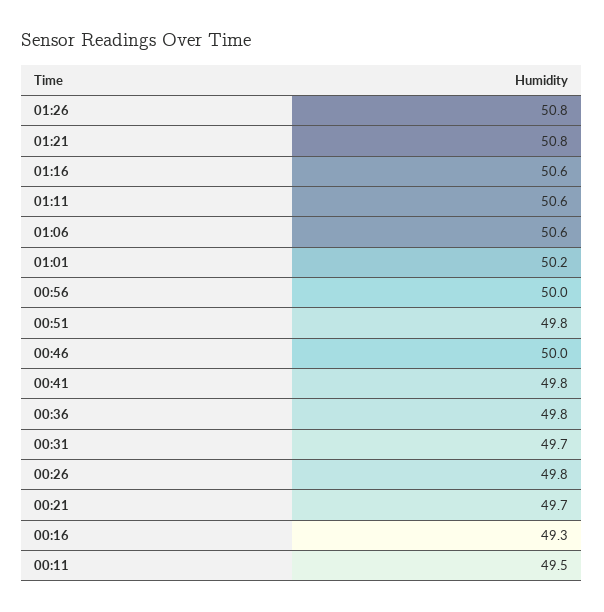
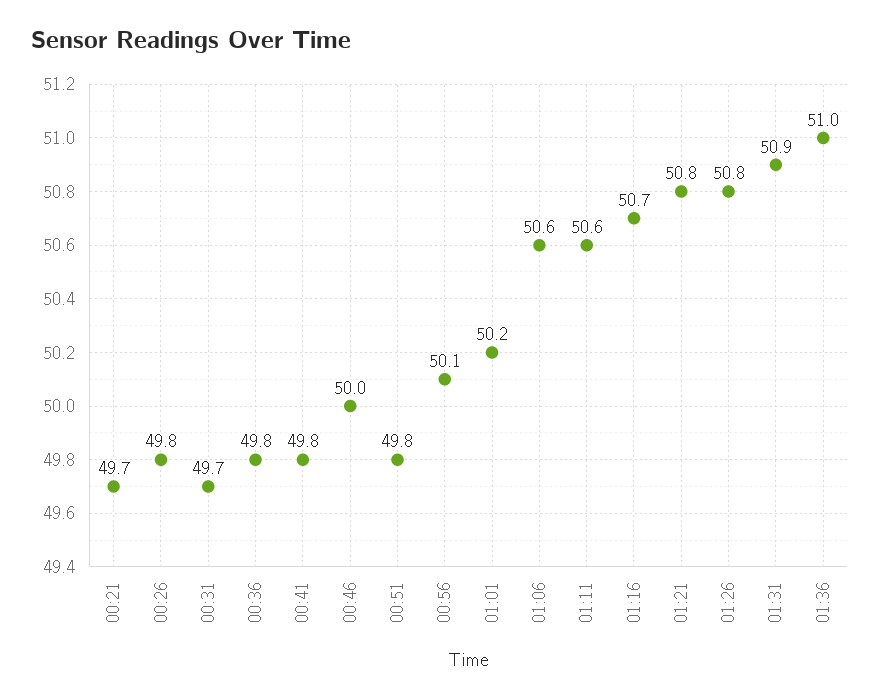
01:16: 50.6 -> 50.7
00:56: 50 -> 50.1
00:16: 49.3 -> none
00:11: 49.5 -> none
01:31: none -> 50.9
01:36: none -> 51

